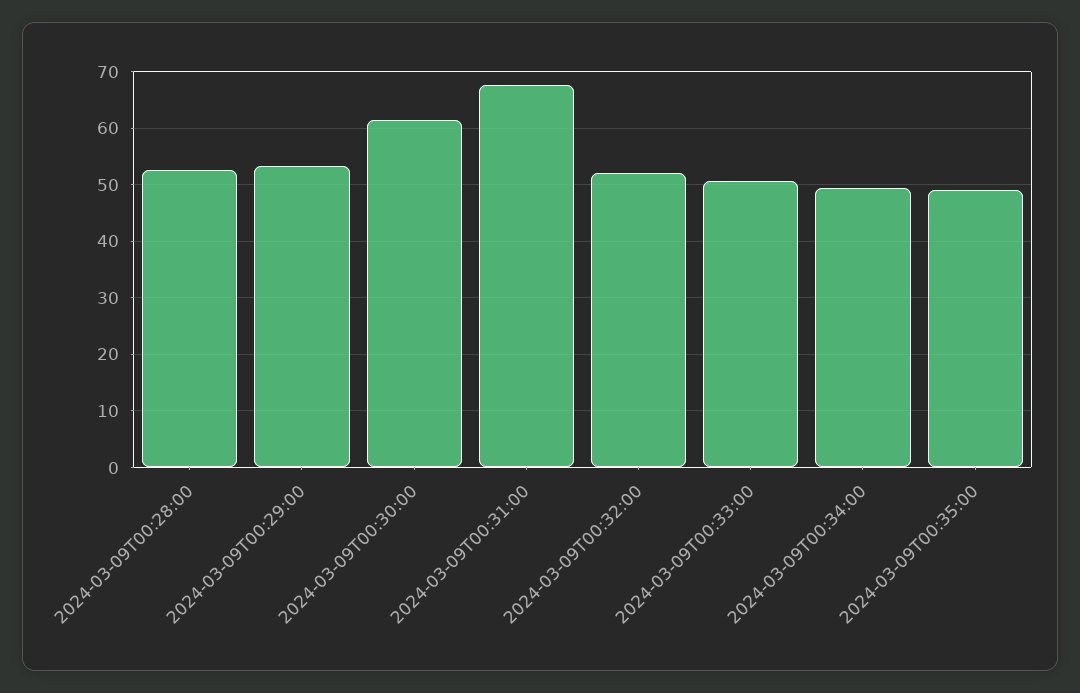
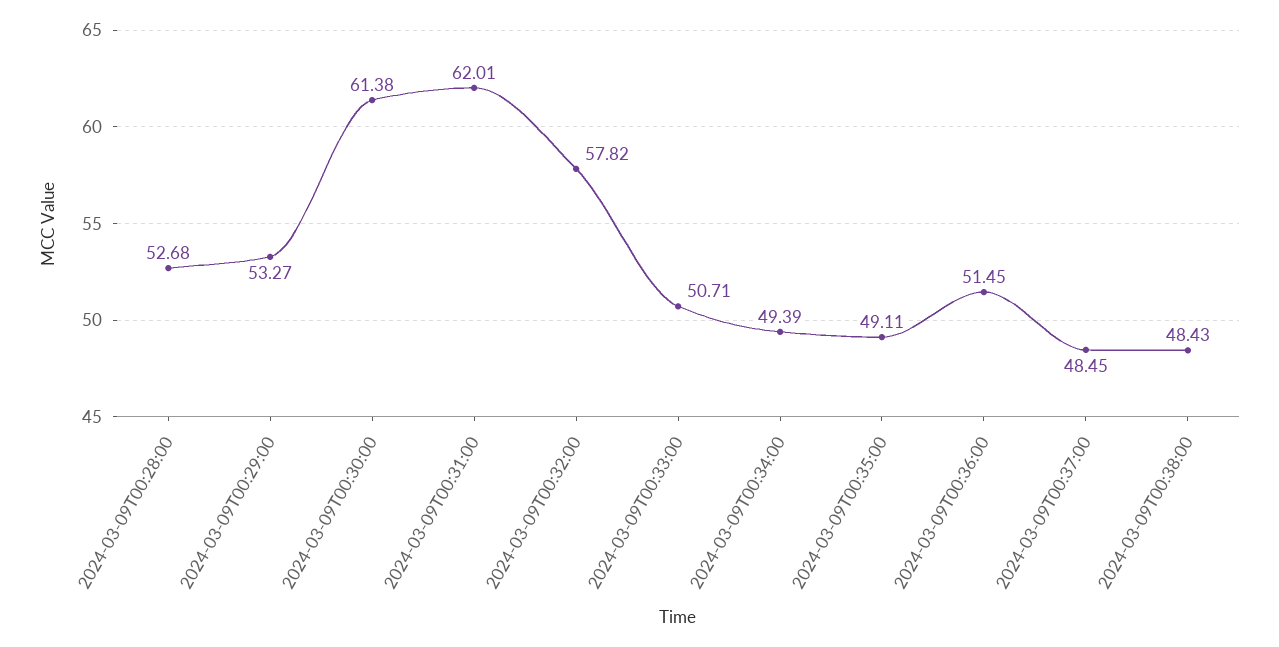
2024-03-09T00:31:00: 68 -> 62.01
2024-03-09T00:32:00: 52 -> 57.82
2024-03-09T00:36:00: none -> 51.45
2024-03-09T00:37:00: none -> 48.45
2024-03-09T00:38:00: none -> 48.43

